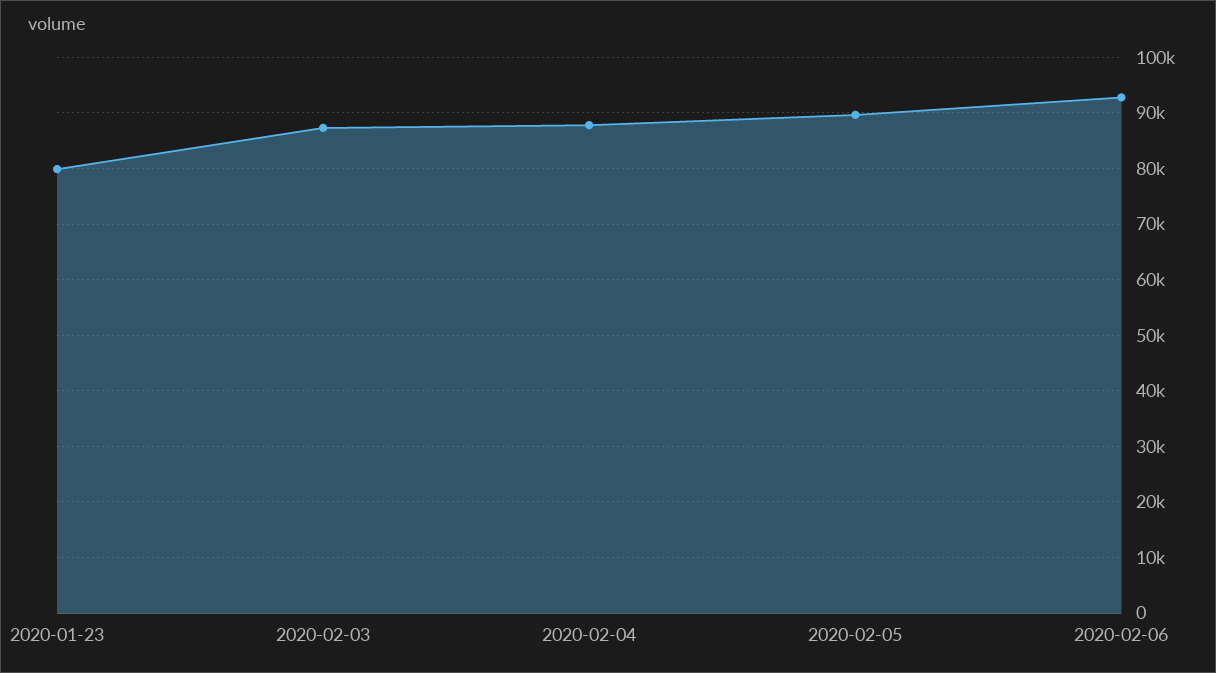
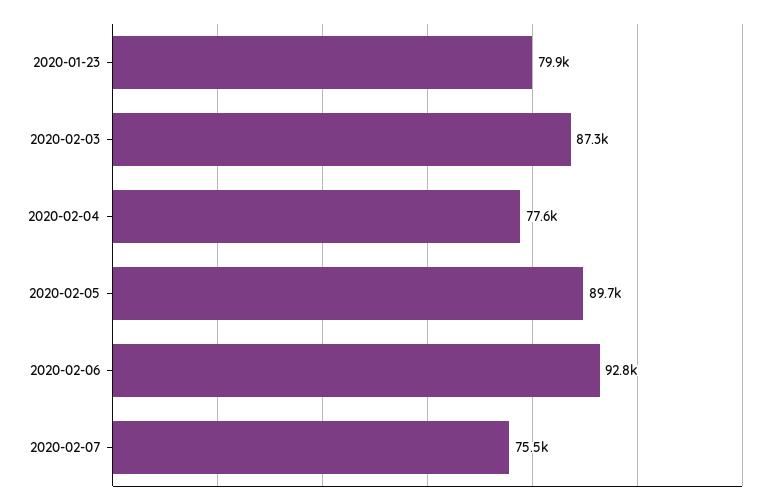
2020-02-04: 88000 -> 77600
2020-02-07: none -> 75500

